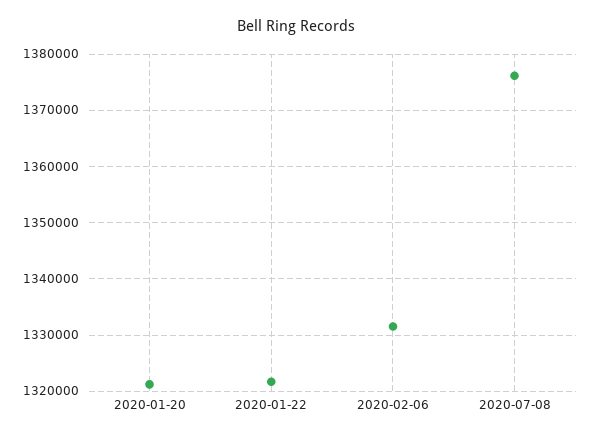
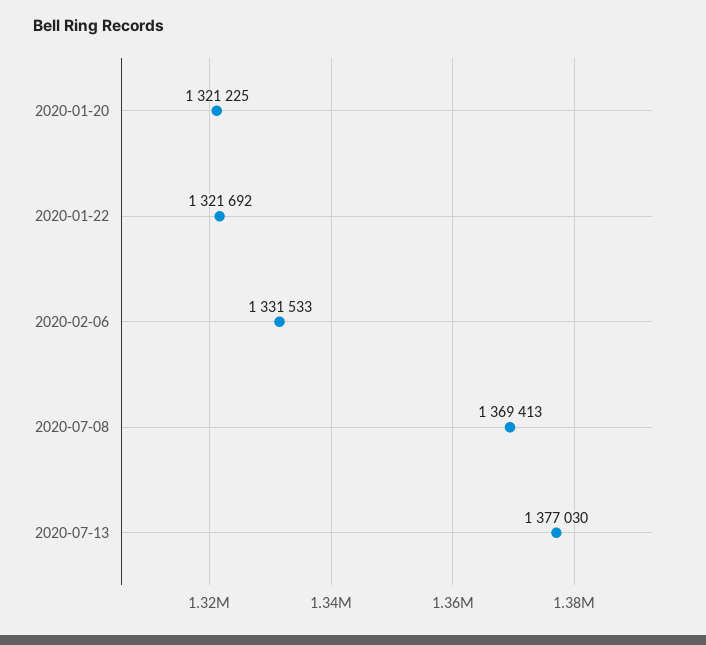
2020-07-08: 1376000 -> 1369413
2020-07-13: none -> 1377030

